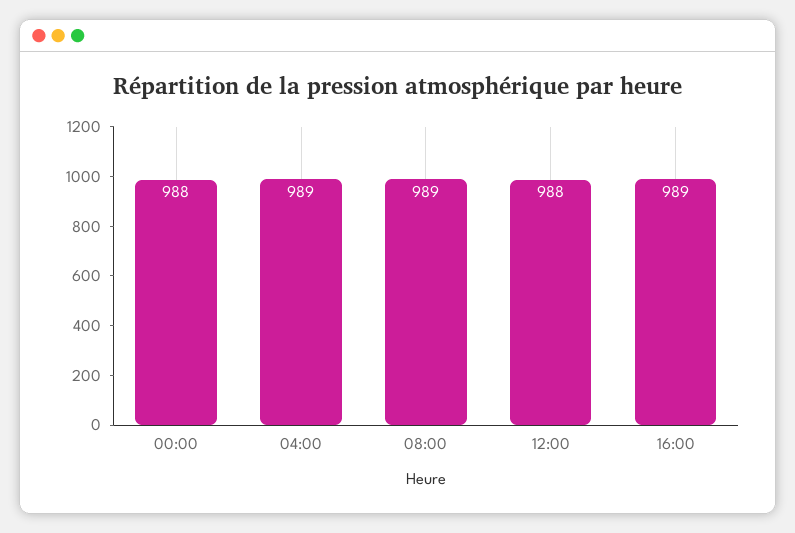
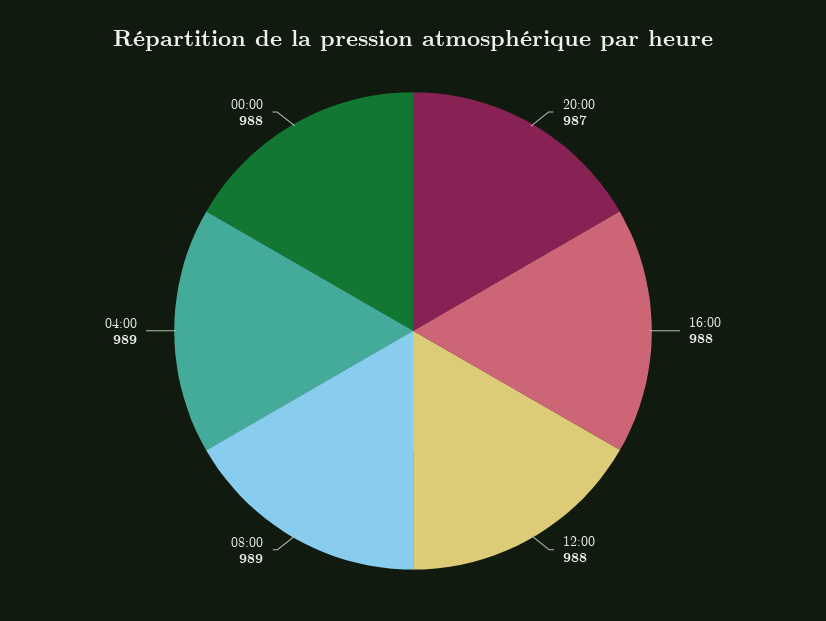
16:00: 989 -> 988
20:00: none -> 987

